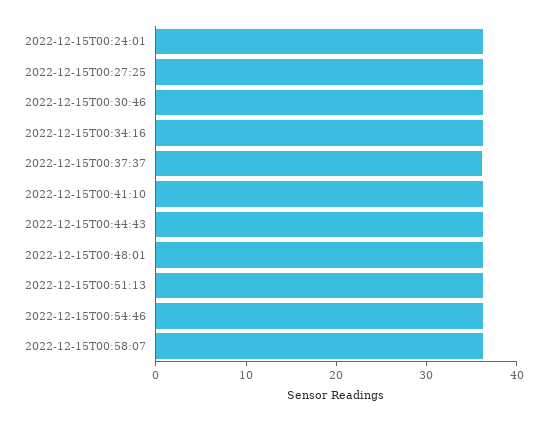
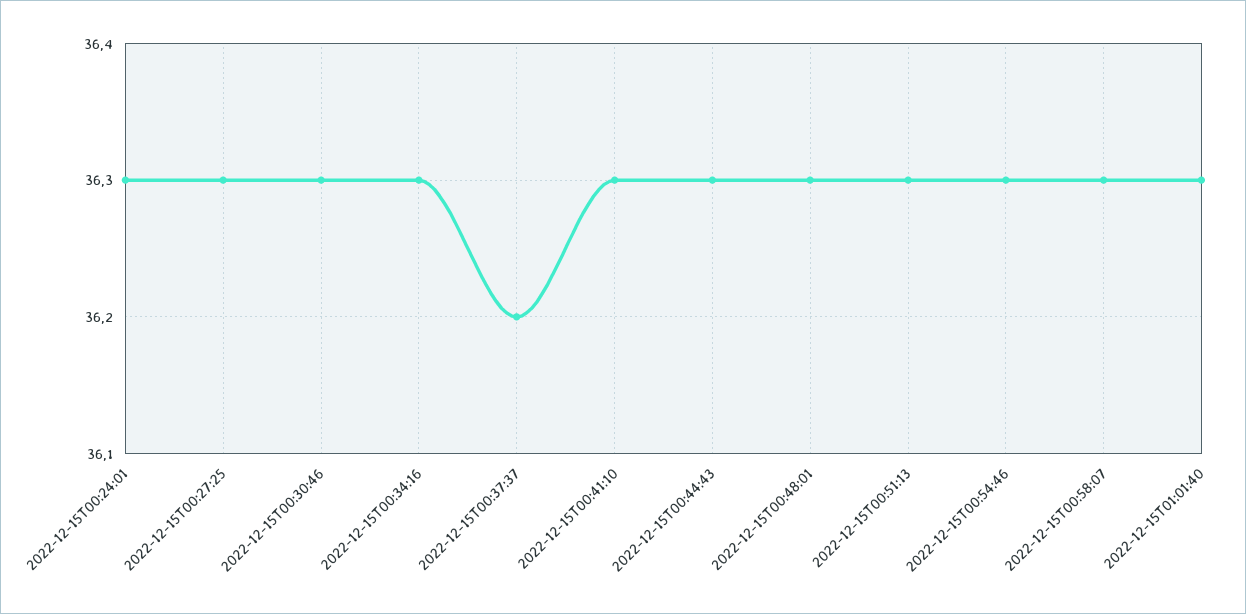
2022-12-15T01:01:40: none -> 36.3

